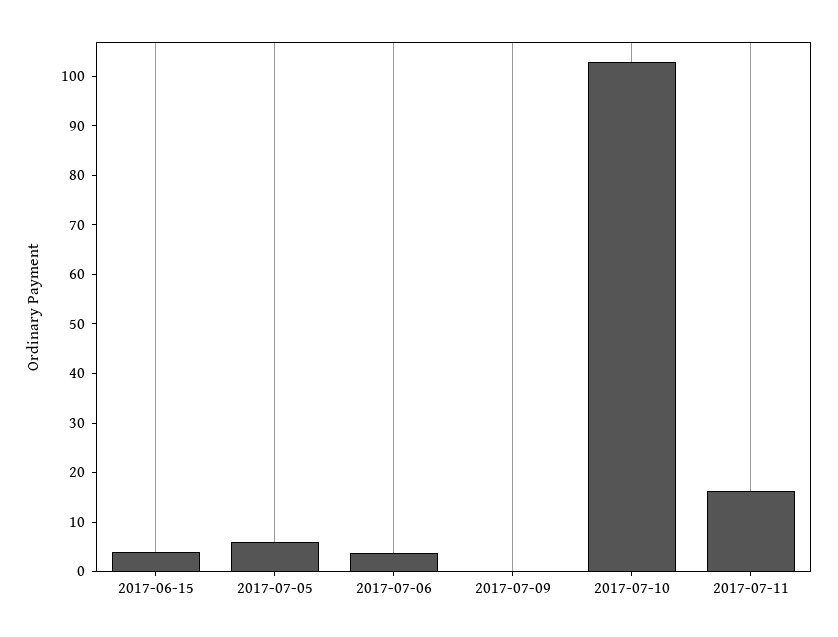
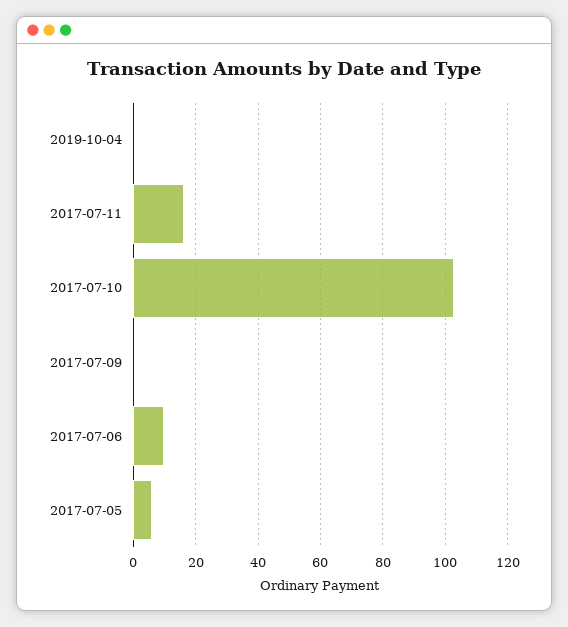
2017-06-15: 4 -> none
2017-07-06: 4 -> 10
2019-10-04: none -> 0

